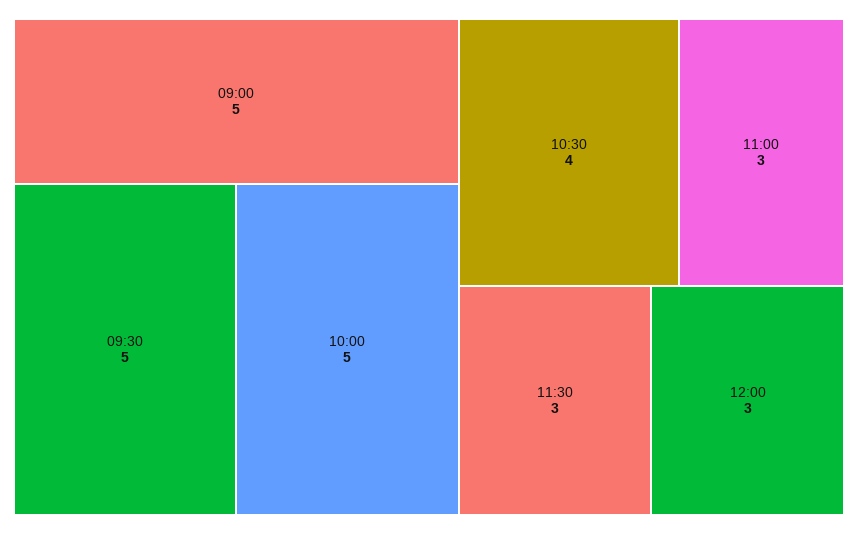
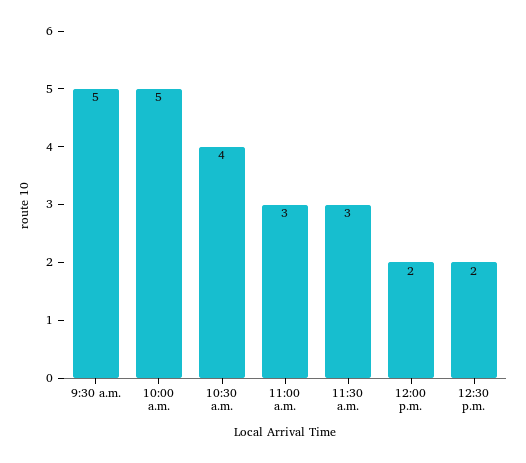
09:00: 5 -> none
12:00: 3 -> 2
12:30 p.m.: none -> 2

